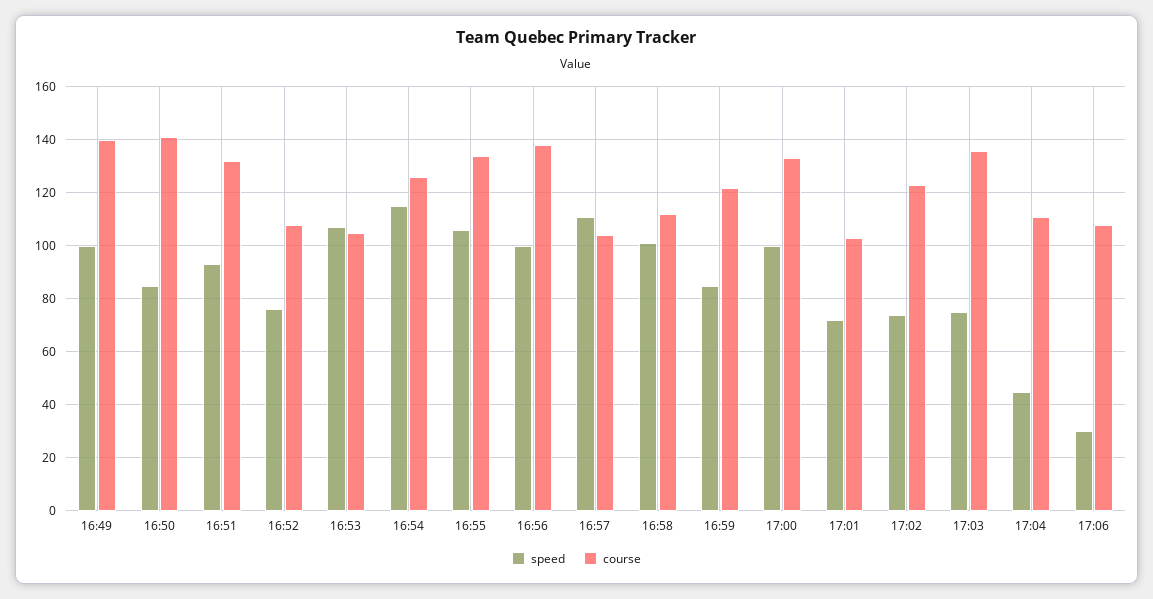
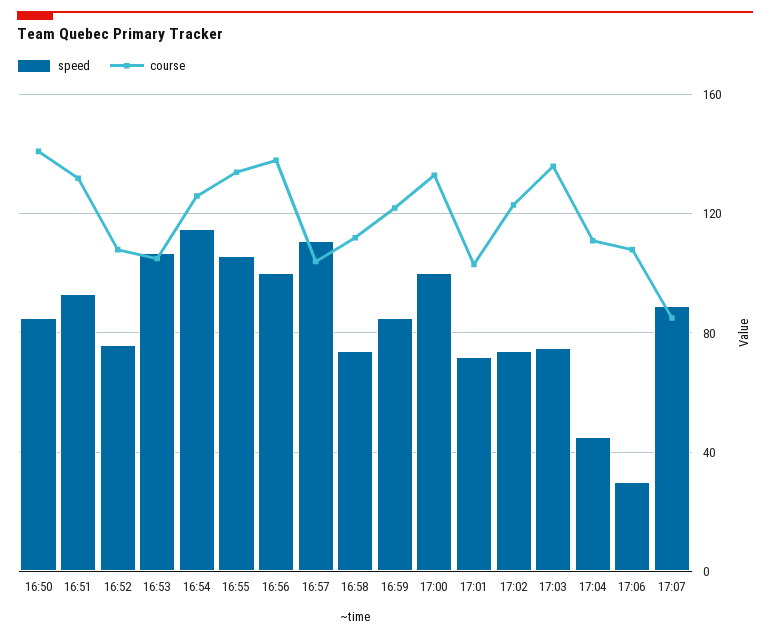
speed, 16:49: 100 -> none
course, 16:49: 140 -> none
speed, 16:58: 100 -> 75
speed, 17:07: none -> 90
course, 17:07: none -> 85

